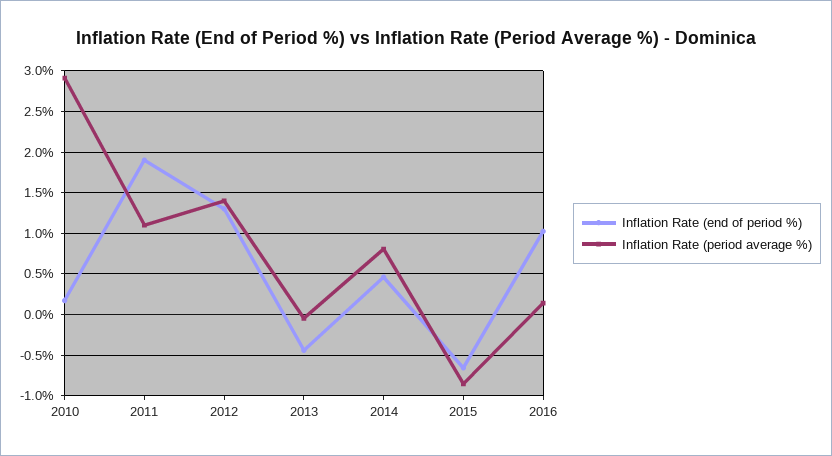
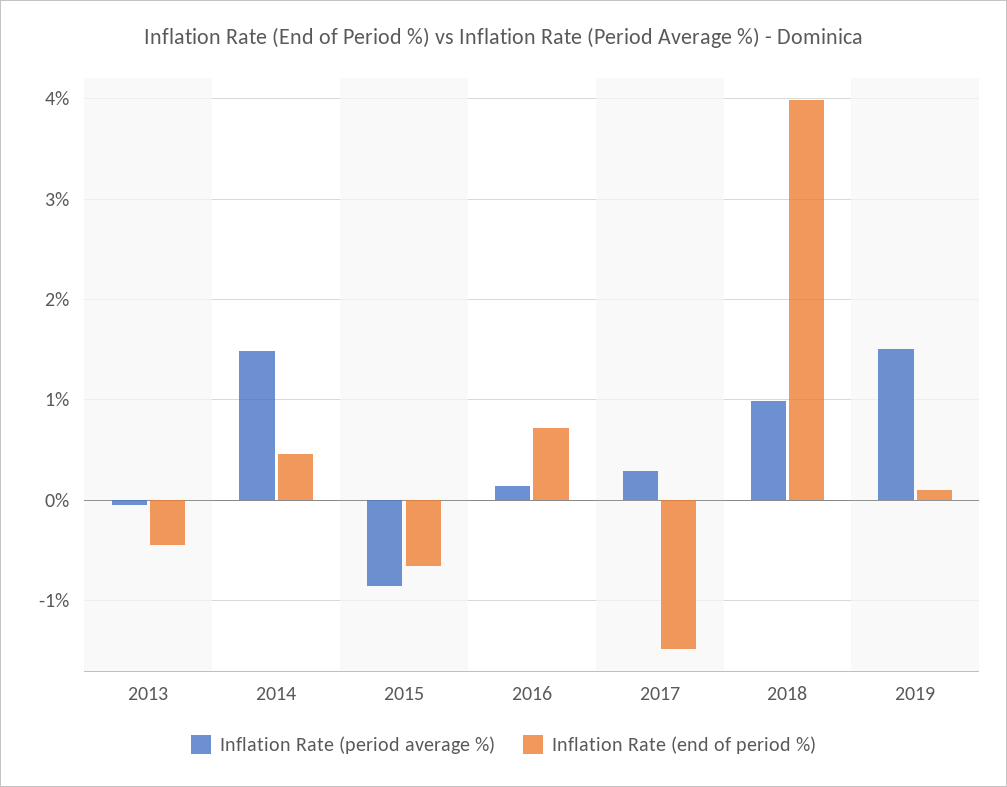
Inflation Rate (end of period %), 2010: 0.2 -> none
Inflation Rate (period average %), 2010: 2.9 -> none
Inflation Rate (end of period %), 2011: 1.9 -> none
Inflation Rate (period average %), 2011: 1.1 -> none
Inflation Rate (end of period %), 2012: 1.3 -> none
Inflation Rate (period average %), 2012: 1.4 -> none
Inflation Rate (period average %), 2014: 0.8 -> 1.5
Inflation Rate (end of period %), 2016: 1 -> 0.7
Inflation Rate (period average %), 2017: none -> 0.3
Inflation Rate (end of period %), 2017: none -> -1.5
Inflation Rate (period average %), 2018: none -> 1
Inflation Rate (end of period %), 2018: none -> 4
Inflation Rate (period average %), 2019: none -> 1.5
Inflation Rate (end of period %), 2019: none -> 0.1

